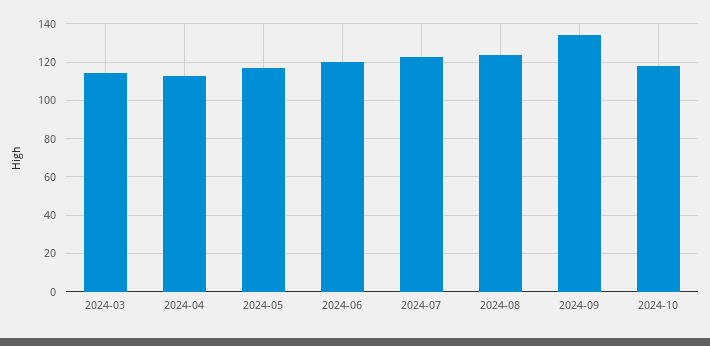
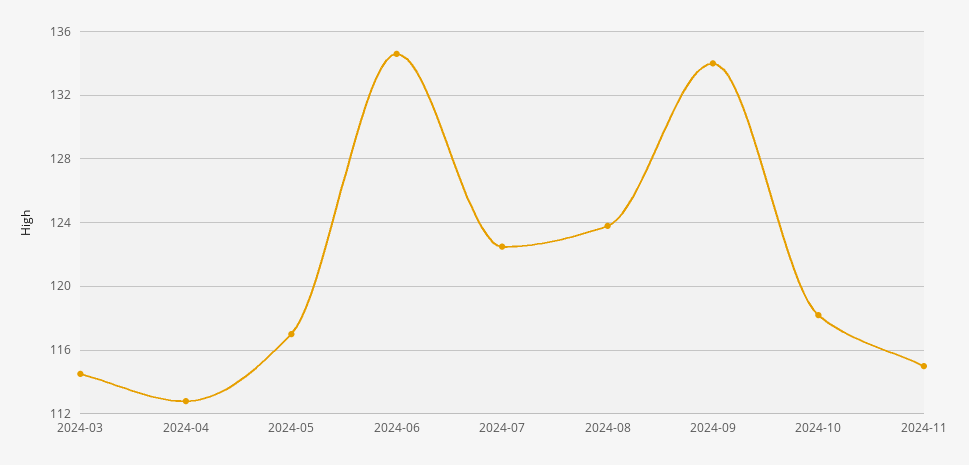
2024-06: 120 -> 134.5
2024-11: none -> 115

